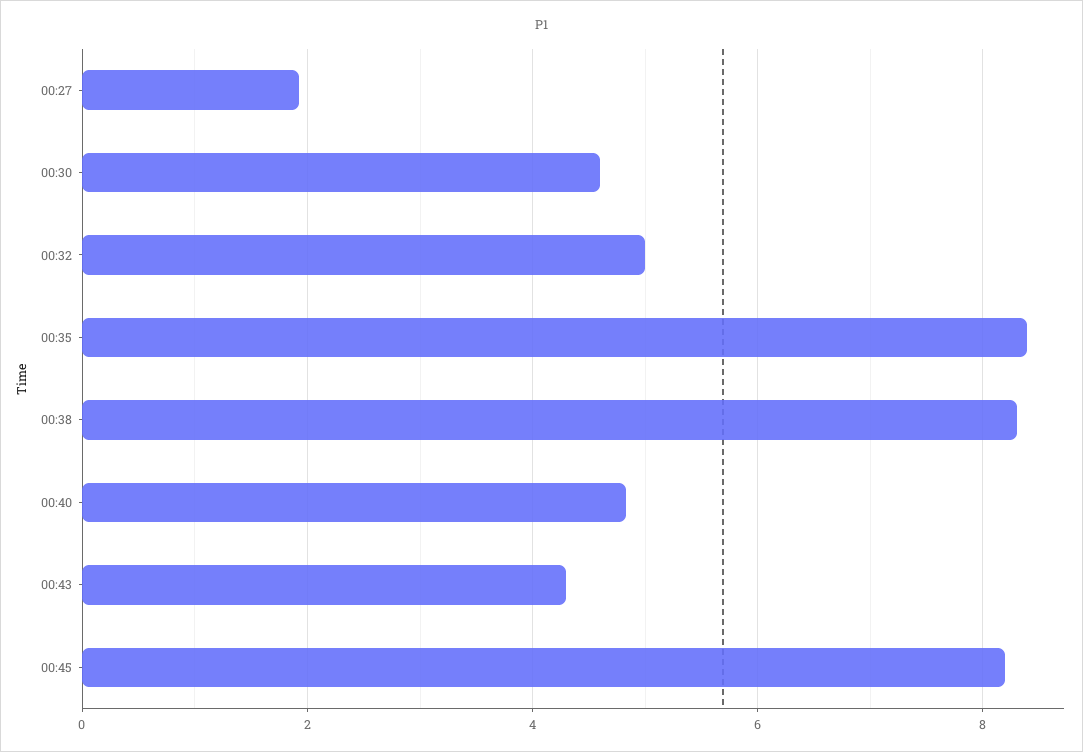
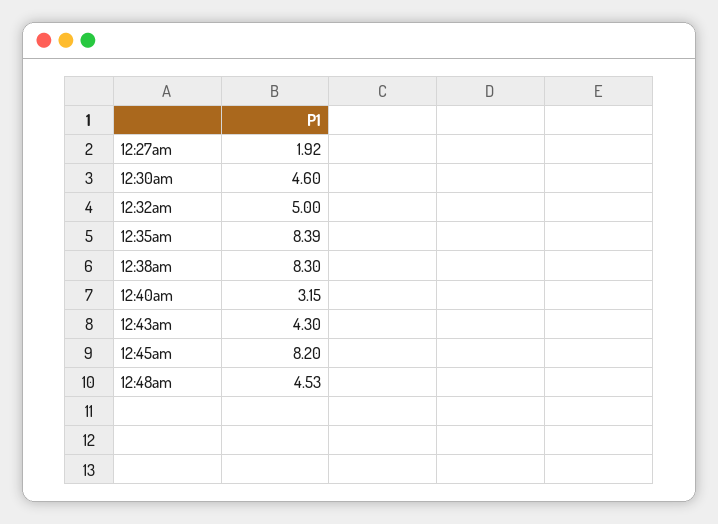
00:40: 4.8 -> 3.15
12:48am: none -> 4.53

